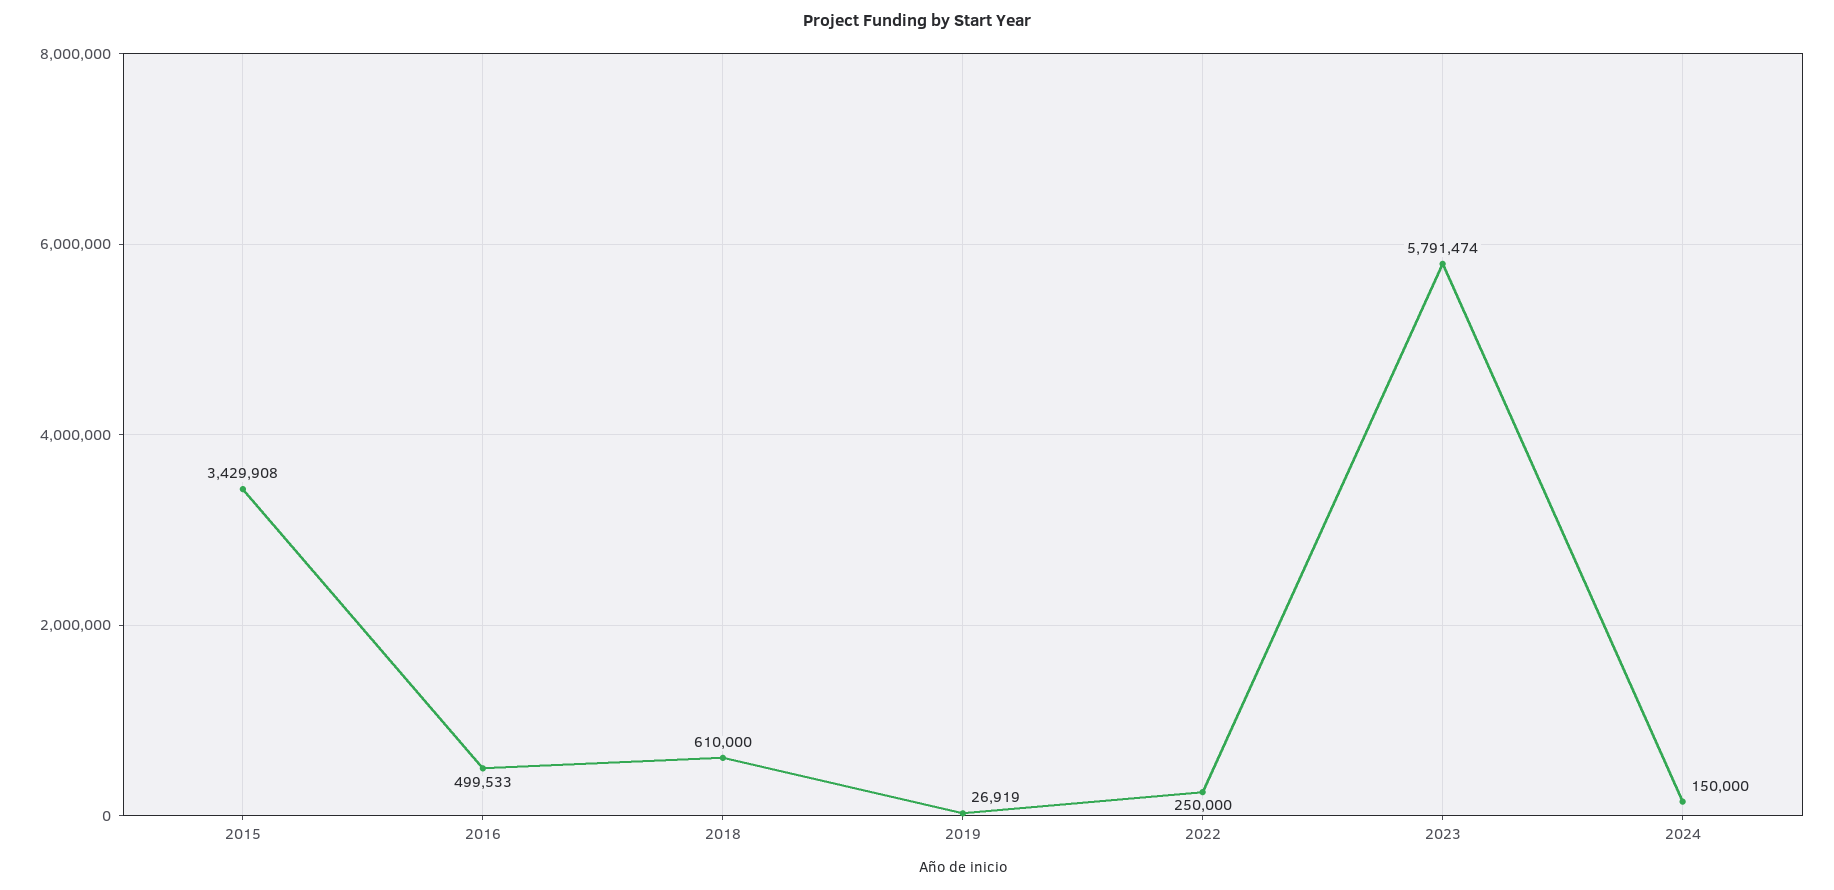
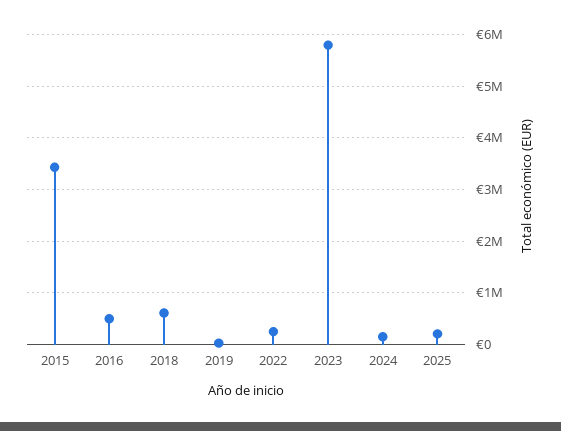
2025: none -> 200000

